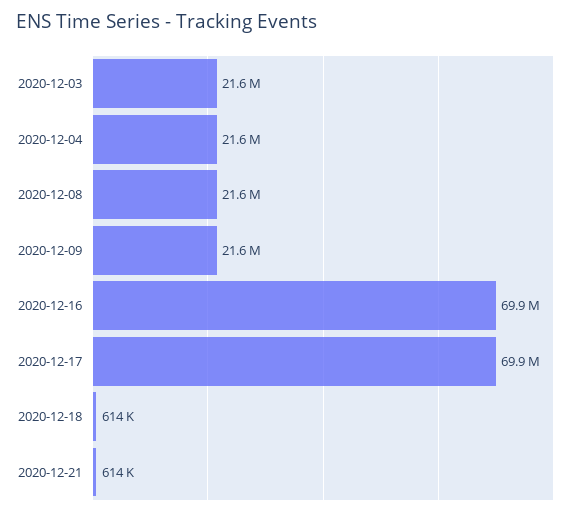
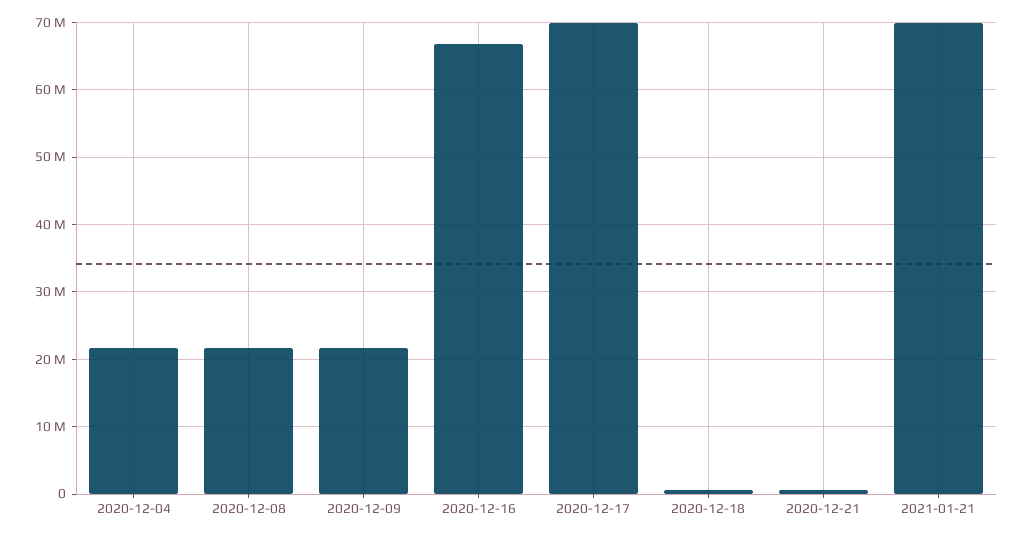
2020-12-03: 21600000 -> none
2020-12-16: 69900000 -> 67000000
2021-01-21: none -> 70000000

